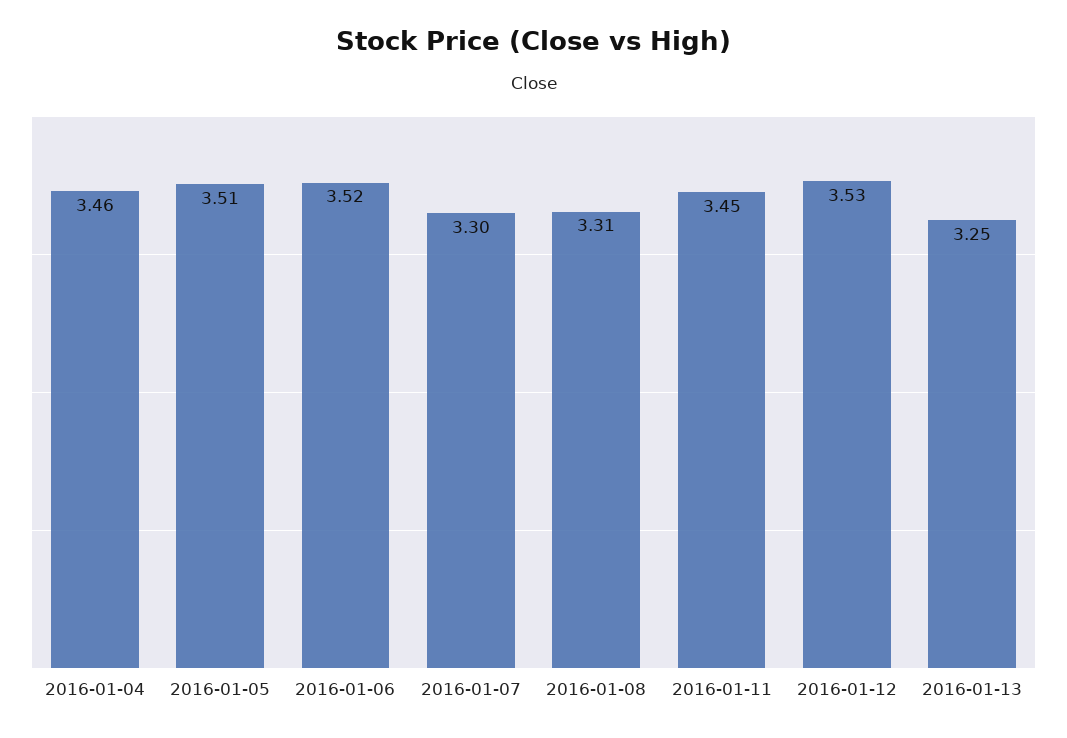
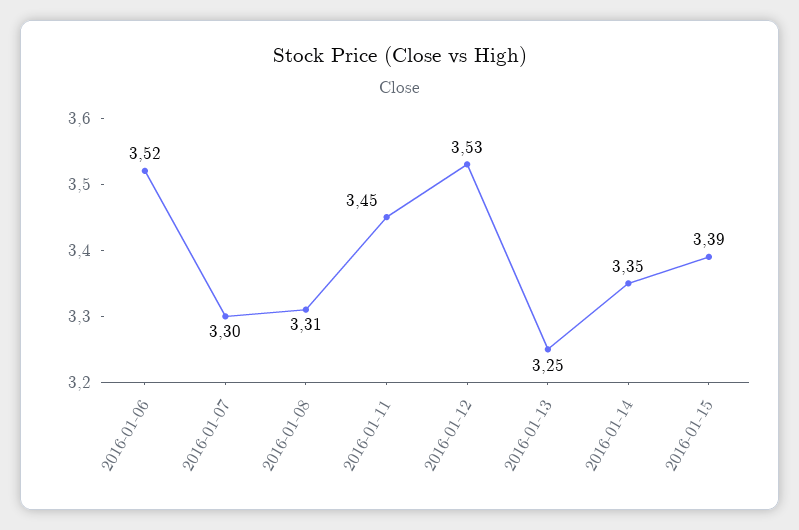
2016-01-04: 3.46 -> none
2016-01-05: 3.51 -> none
2016-01-14: none -> 3.35
2016-01-15: none -> 3.39

